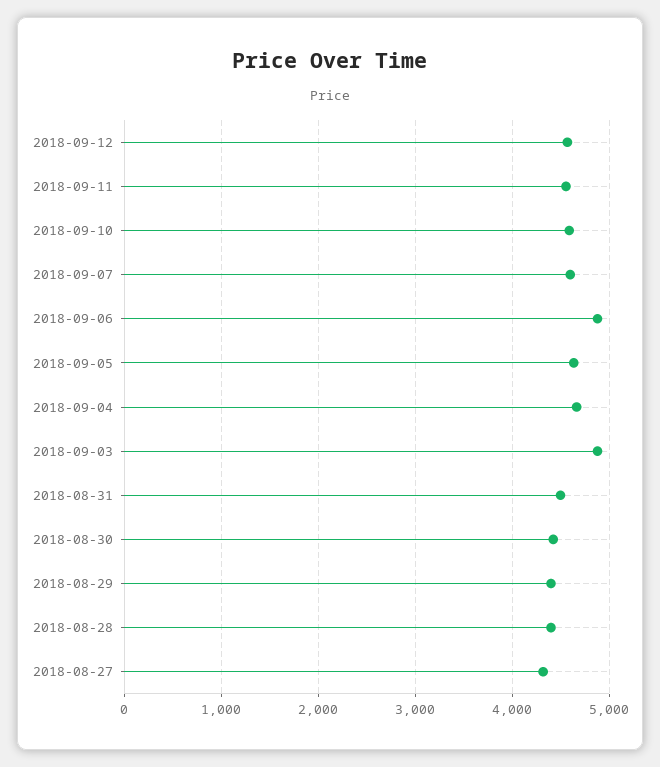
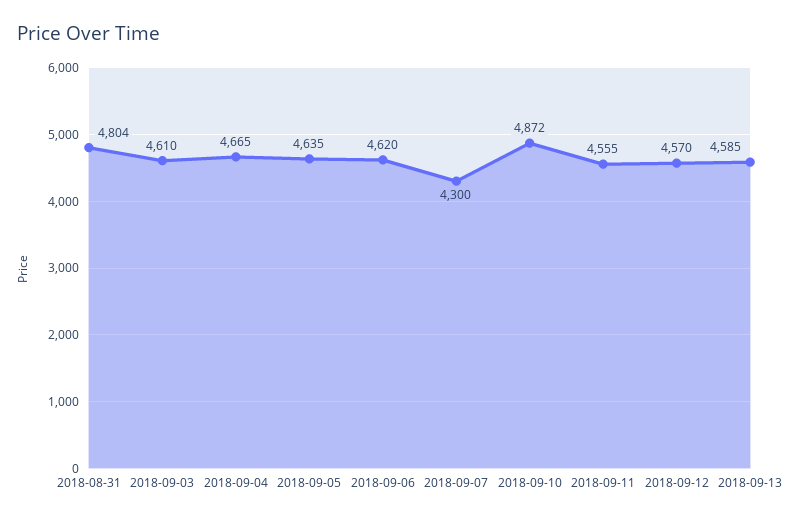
2018-09-10: 4600 -> 4872
2018-09-07: 4600 -> 4300
2018-09-06: 4900 -> 4620
2018-09-03: 4900 -> 4610
2018-08-31: 4500 -> 4804
2018-08-30: 4400 -> none
2018-08-29: 4400 -> none
2018-08-28: 4400 -> none
2018-08-27: 4300 -> none
2018-09-13: none -> 4585

